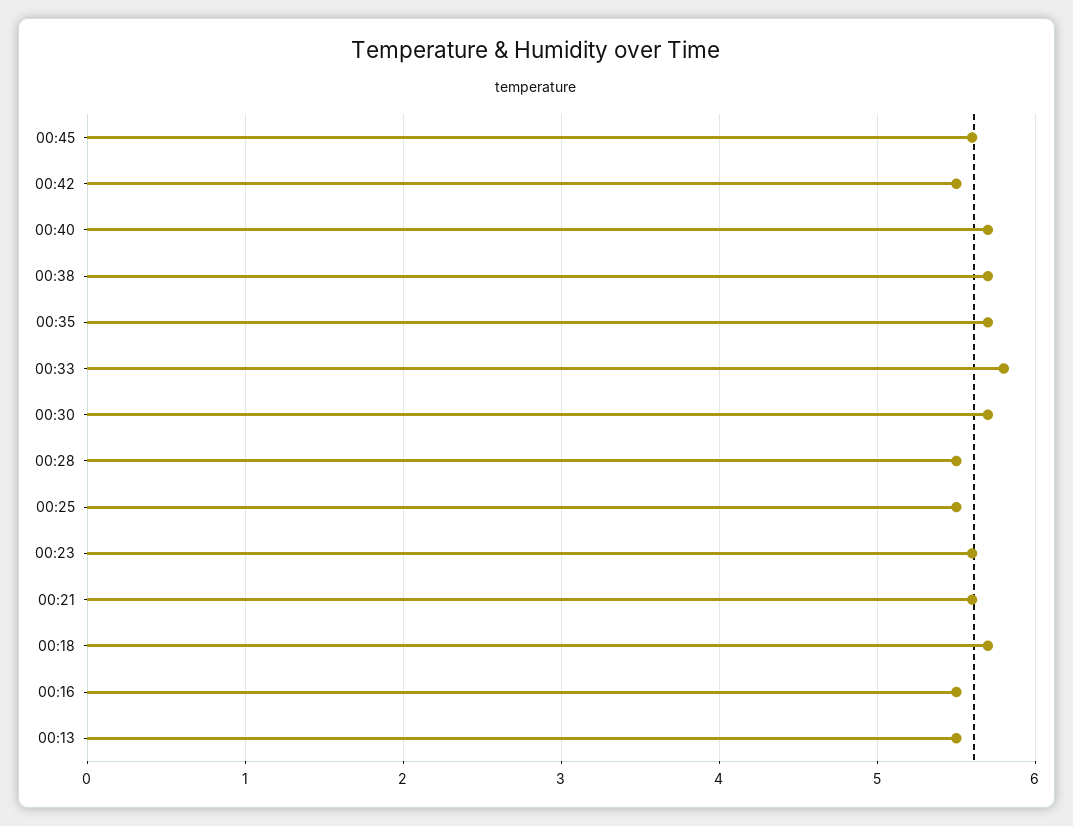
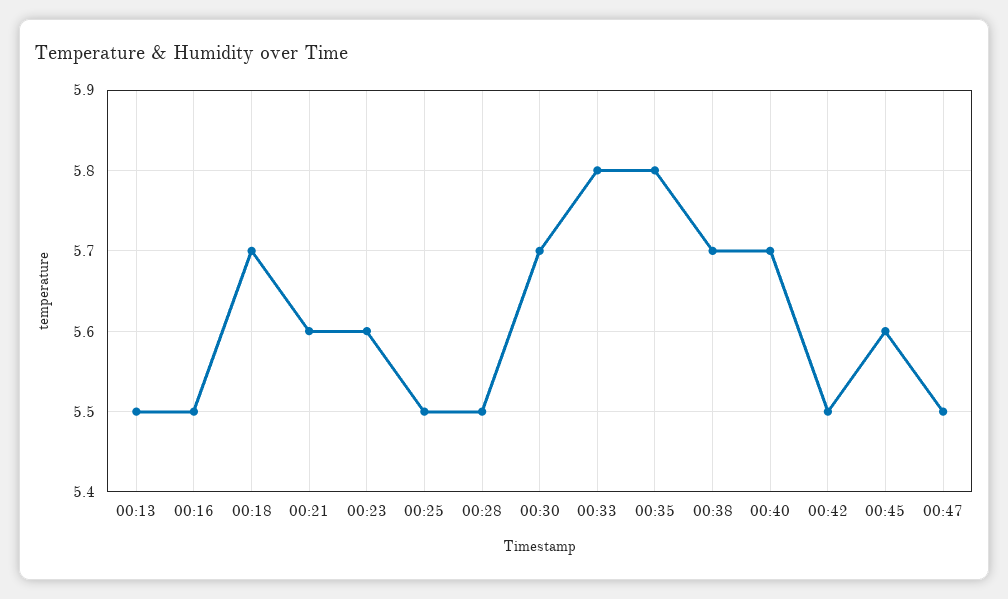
00:35: 5.7 -> 5.8
00:47: none -> 5.5

